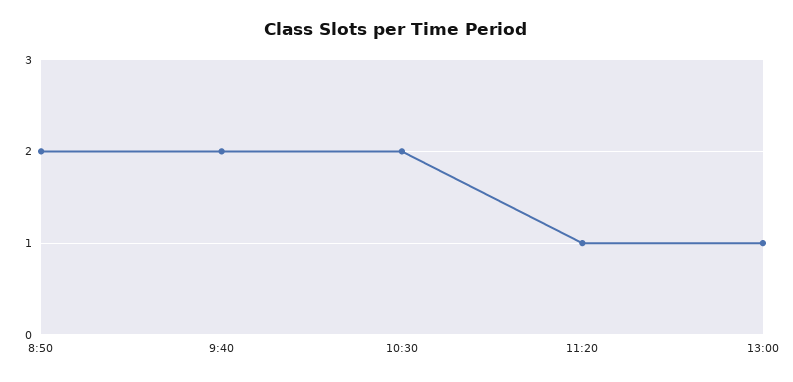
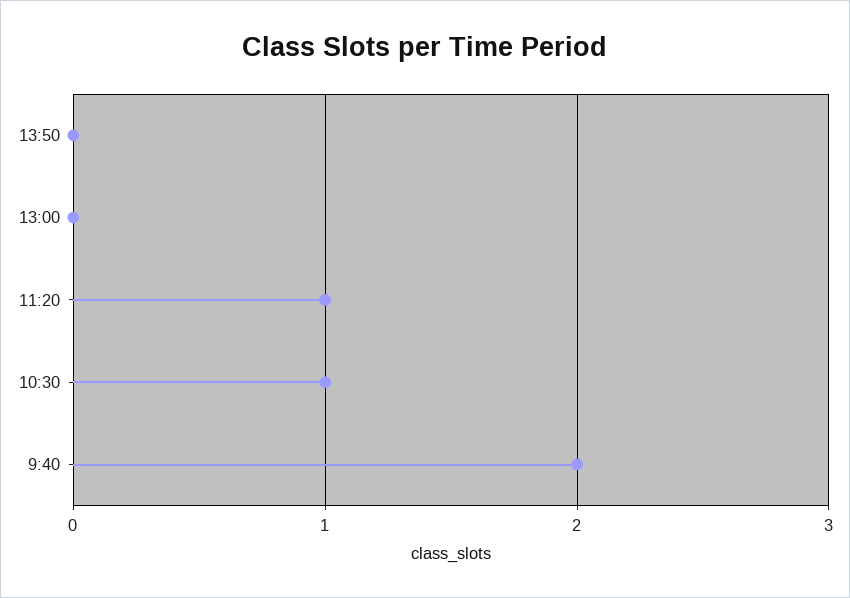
8:50: 2 -> none
10:30: 2 -> 1
13:00: 1 -> 0
13:50: none -> 0

